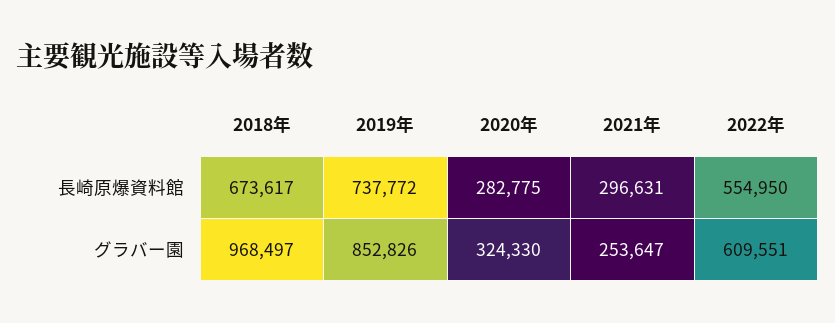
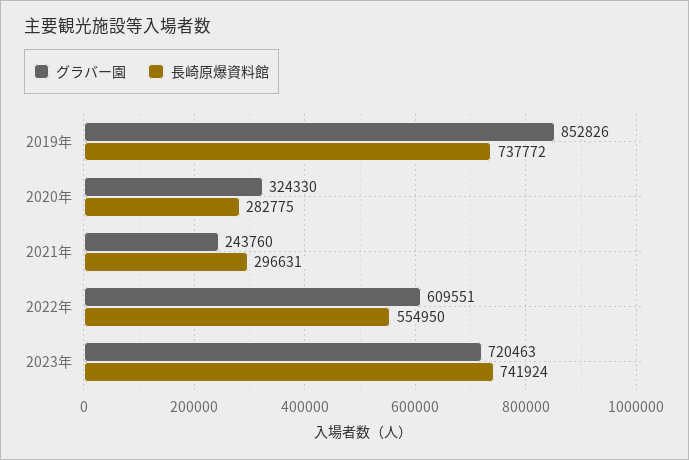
長崎原爆資料館, 2018年: 673617 -> none
グラバー園, 2018年: 968497 -> none
グラバー園, 2021年: 253647 -> 243760
グラバー園, 2023年: none -> 720463
長崎原爆資料館, 2023年: none -> 741924

